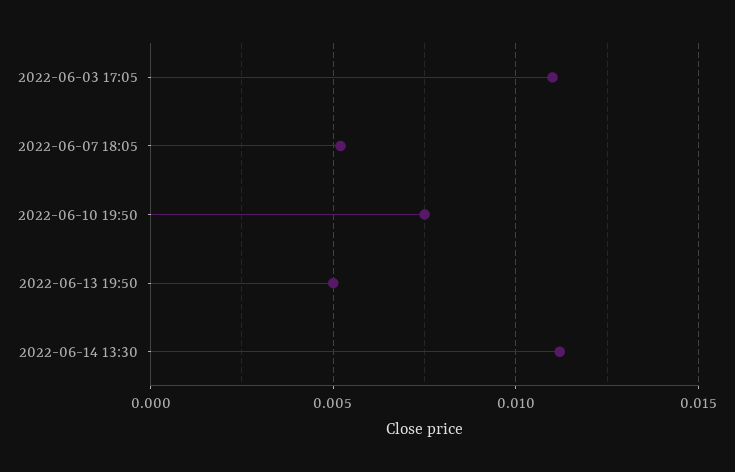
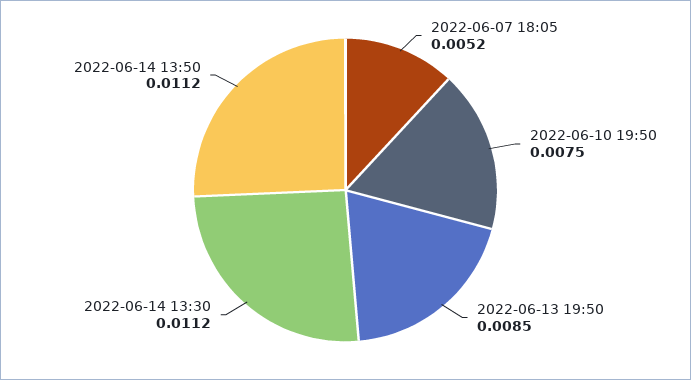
2022-06-03 17:05: 0.011 -> none
2022-06-13 19:50: 0.005 -> 0.0085
2022-06-14 13:50: none -> 0.0112

